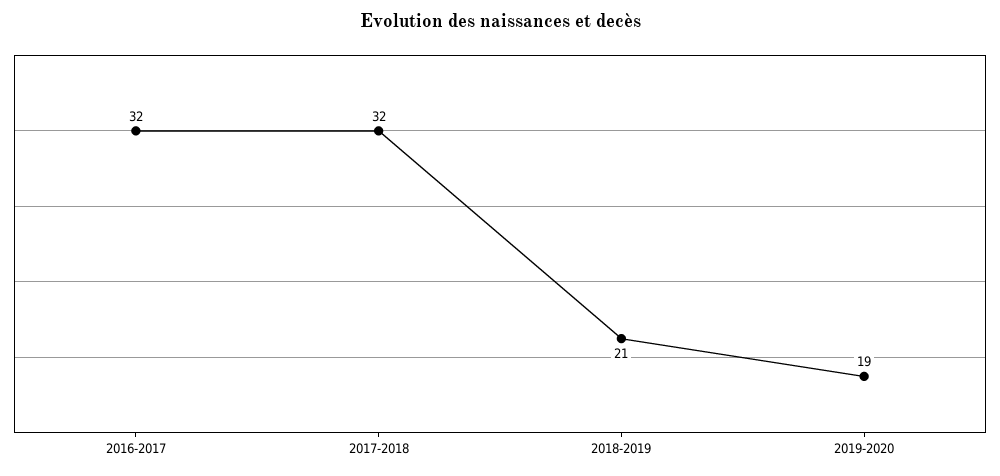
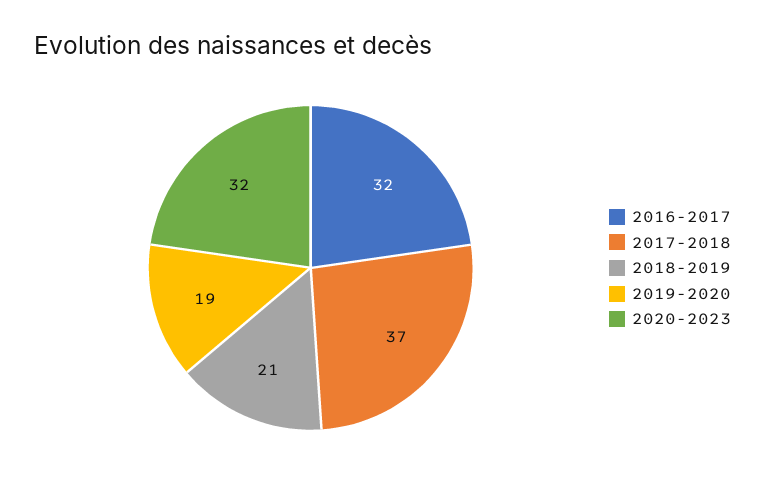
2017-2018: 32 -> 37
2020-2023: none -> 32

